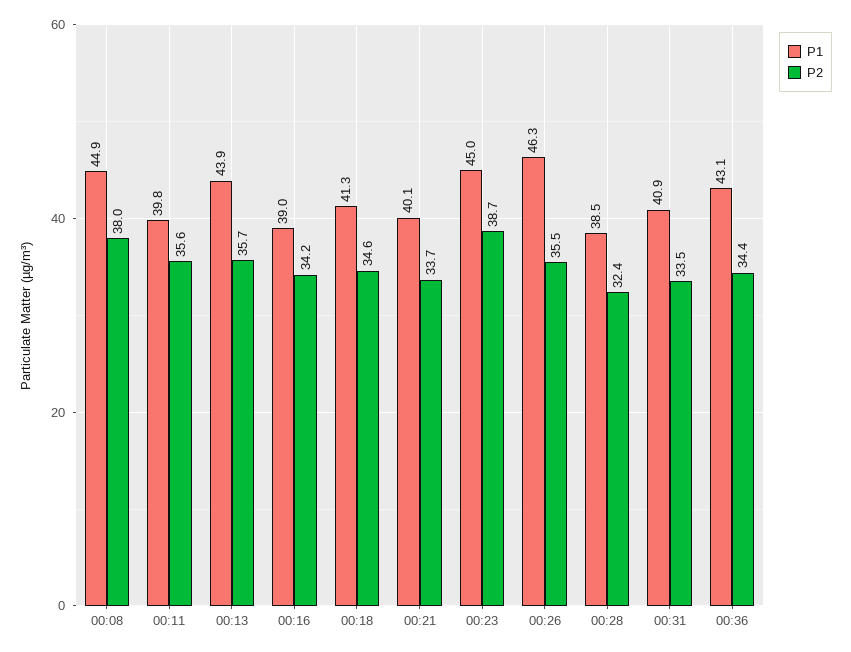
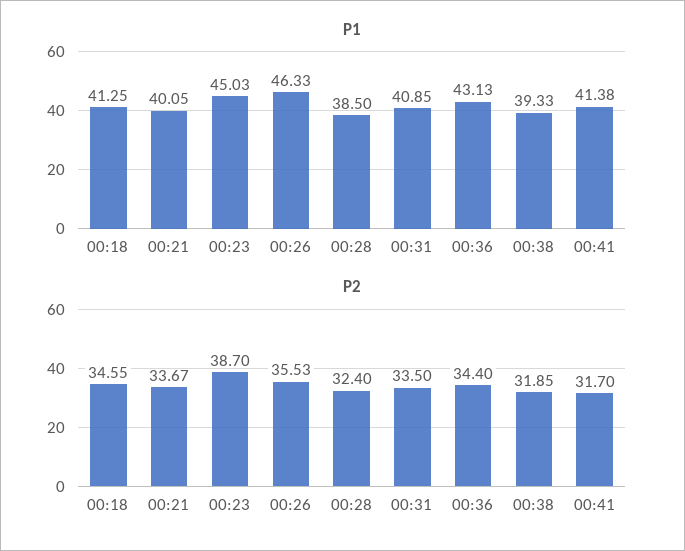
P1, 00:08: 44.9 -> none
P2, 00:08: 38 -> none
P1, 00:11: 39.8 -> none
P2, 00:11: 35.6 -> none
P1, 00:13: 43.9 -> none
P2, 00:13: 35.7 -> none
P1, 00:16: 39 -> none
P2, 00:16: 34.2 -> none
P1, 00:38: none -> 39.33
P1, 00:41: none -> 41.38
P2, 00:38: none -> 31.85
P2, 00:41: none -> 31.7

